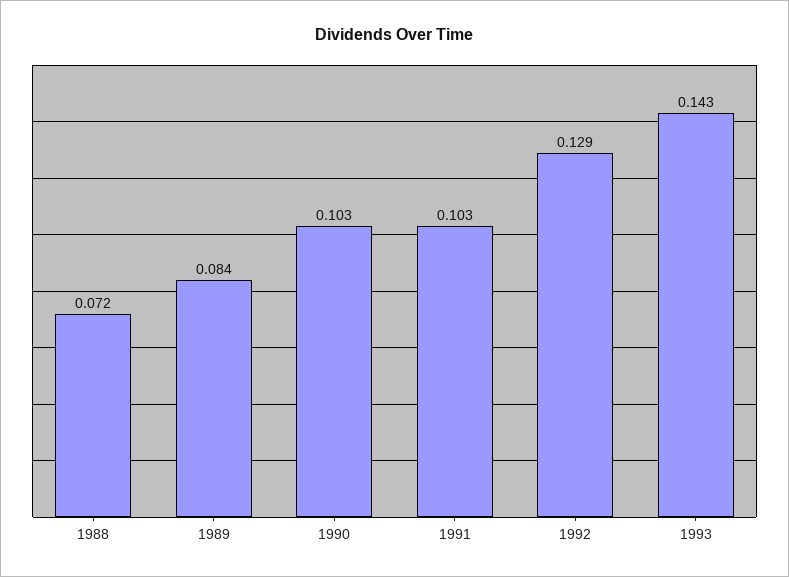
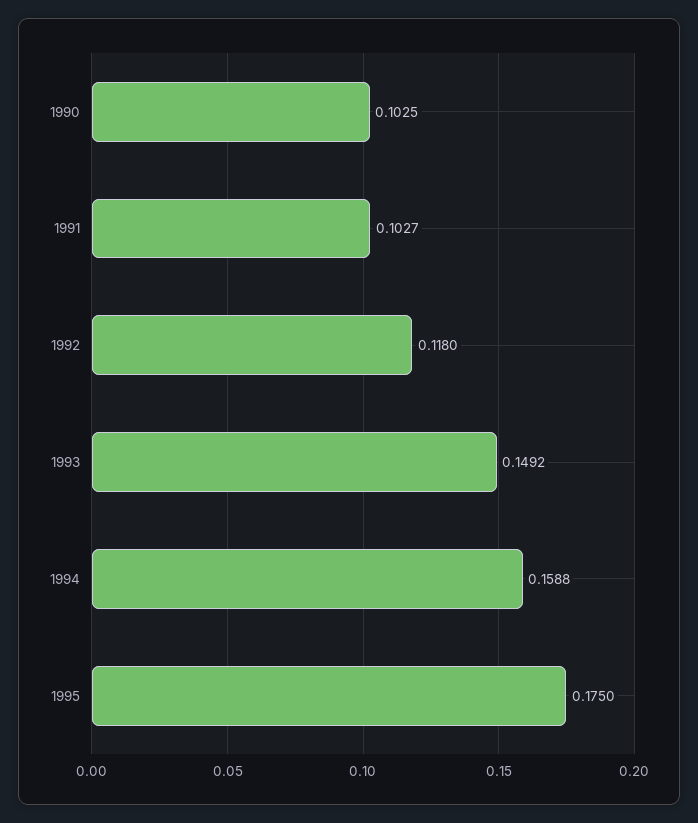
1988: 0.072 -> none
1989: 0.084 -> none
1992: 0.129 -> 0.118
1993: 0.143 -> 0.1492
1994: none -> 0.1588
1995: none -> 0.175

